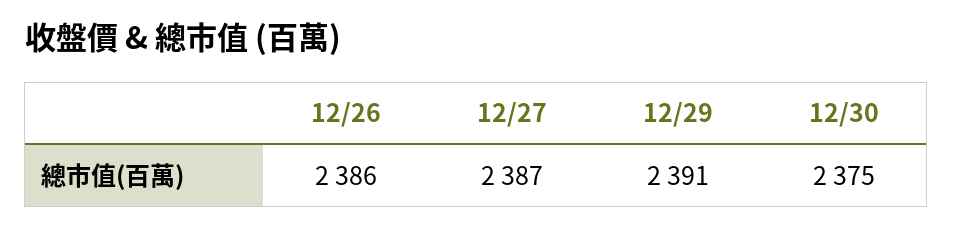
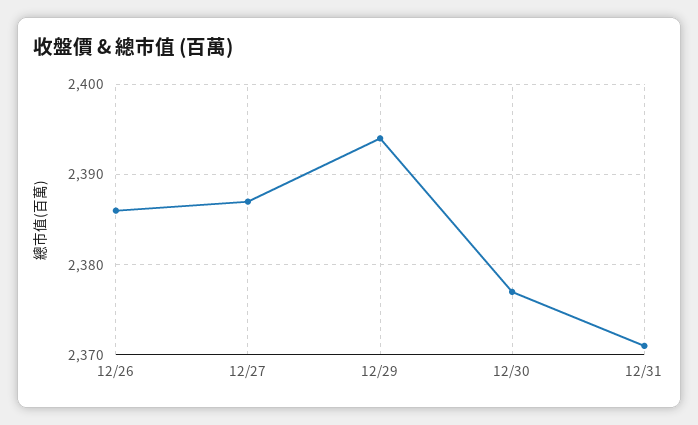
12/29: 2391 -> 2394
12/30: 2375 -> 2377
12/31: none -> 2371

